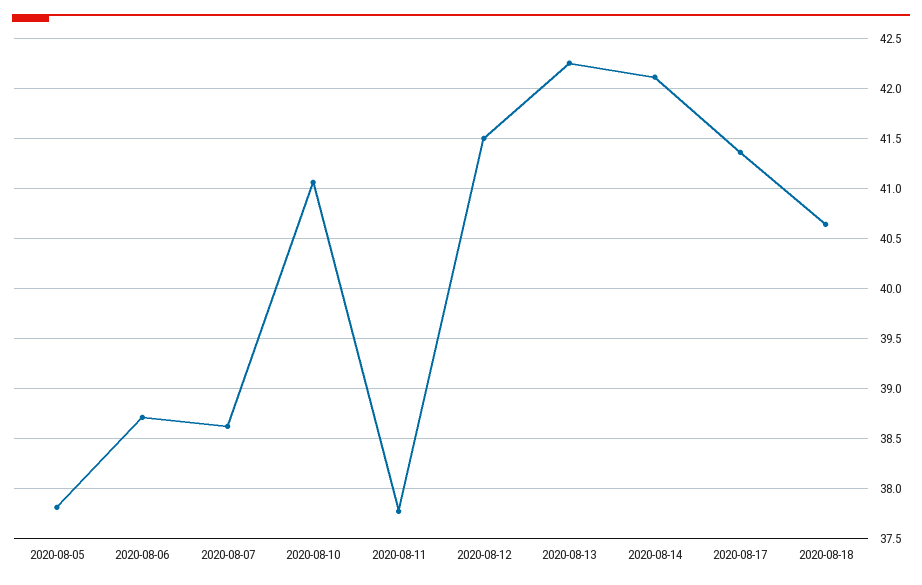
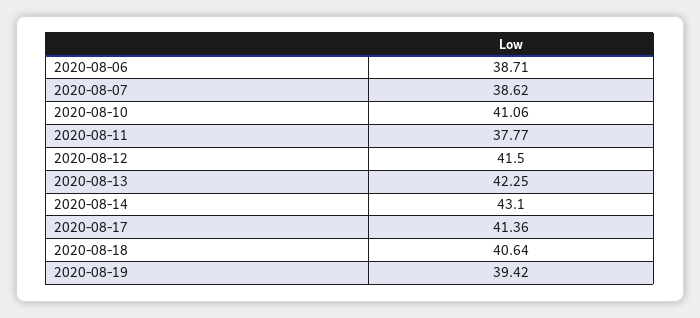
2020-08-05: 37.8 -> none
2020-08-14: 42.1 -> 43.1
2020-08-19: none -> 39.42

